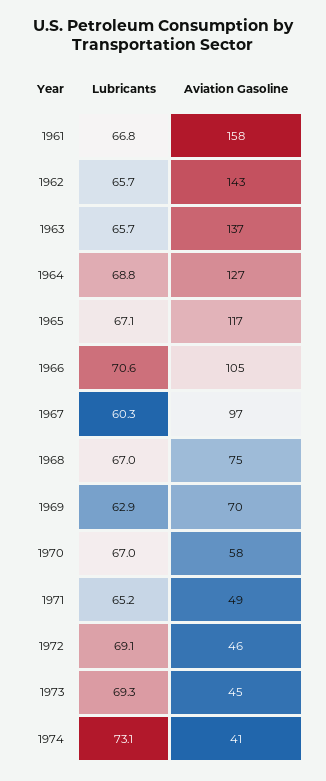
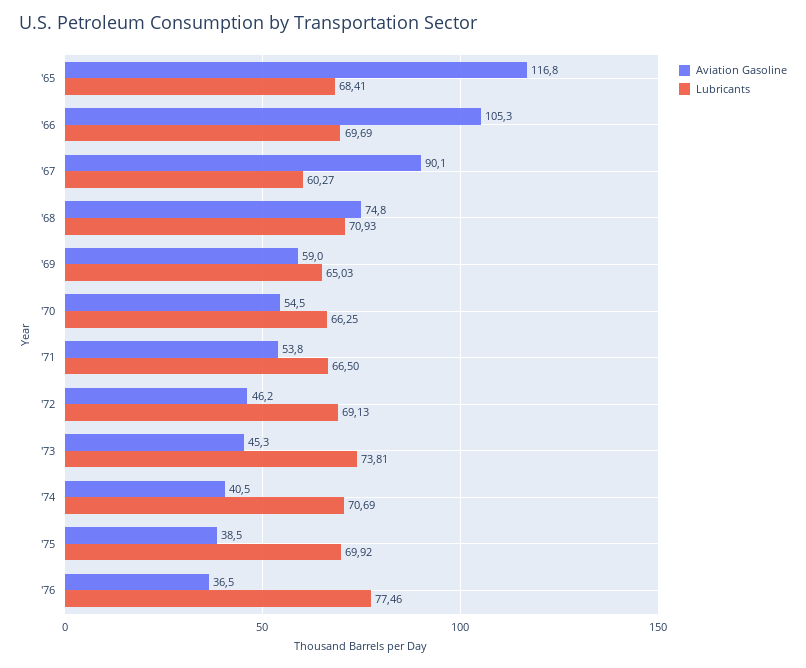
Lubricants, 1961: 66.8 -> none
Aviation Gasoline, 1961: 158 -> none
Lubricants, 1962: 65.7 -> none
Aviation Gasoline, 1962: 143 -> none
Lubricants, 1963: 65.7 -> none
Aviation Gasoline, 1963: 137 -> none
Lubricants, 1964: 68.8 -> none
Aviation Gasoline, 1964: 127 -> none
Lubricants, 1965: 67.1 -> 68.41
Lubricants, 1966: 70.6 -> 69.69
Aviation Gasoline, 1967: 97 -> 90.1
Lubricants, 1968: 67 -> 70.93
Lubricants, 1969: 62.9 -> 65.03
Aviation Gasoline, 1969: 70 -> 59
Lubricants, 1970: 67 -> 66.25
Aviation Gasoline, 1970: 58 -> 54.5
Lubricants, 1971: 65.2 -> 66.5
Aviation Gasoline, 1971: 49 -> 53.8
Lubricants, 1973: 69.3 -> 73.81
Lubricants, 1974: 73.1 -> 70.69
Aviation Gasoline, '75: none -> 38.5
Lubricants, '75: none -> 69.92
Aviation Gasoline, '76: none -> 36.5
Lubricants, '76: none -> 77.46

